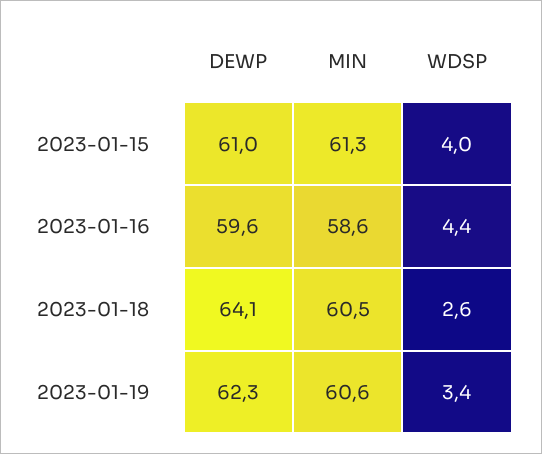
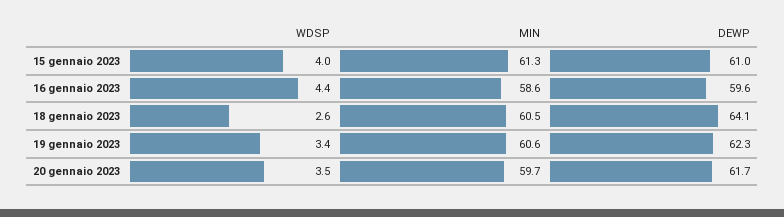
WDSP, 20 gennaio 2023: none -> 3.5
MIN, 20 gennaio 2023: none -> 59.7
DEWP, 20 gennaio 2023: none -> 61.7

